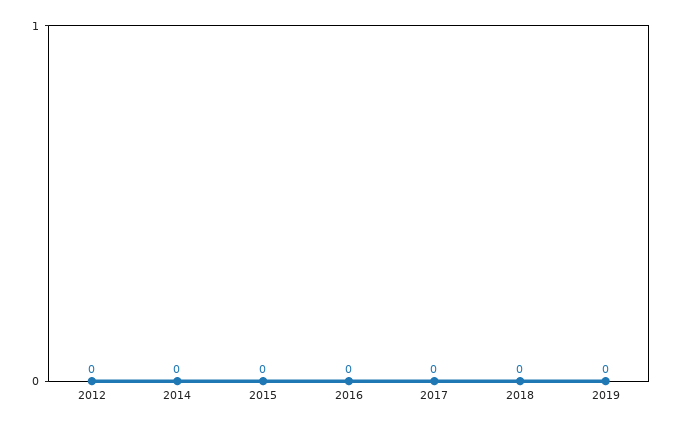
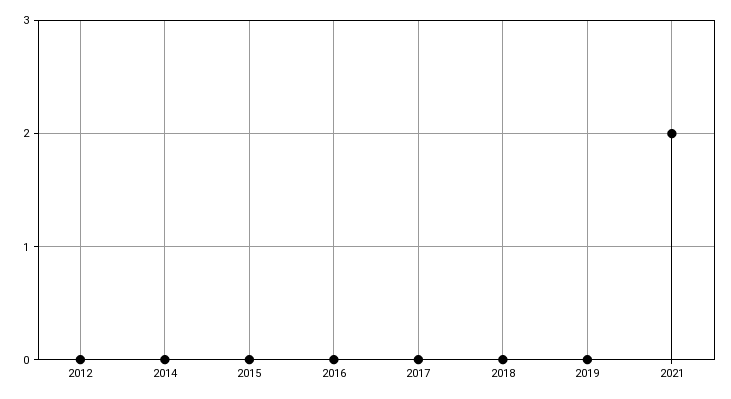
2021: none -> 2

